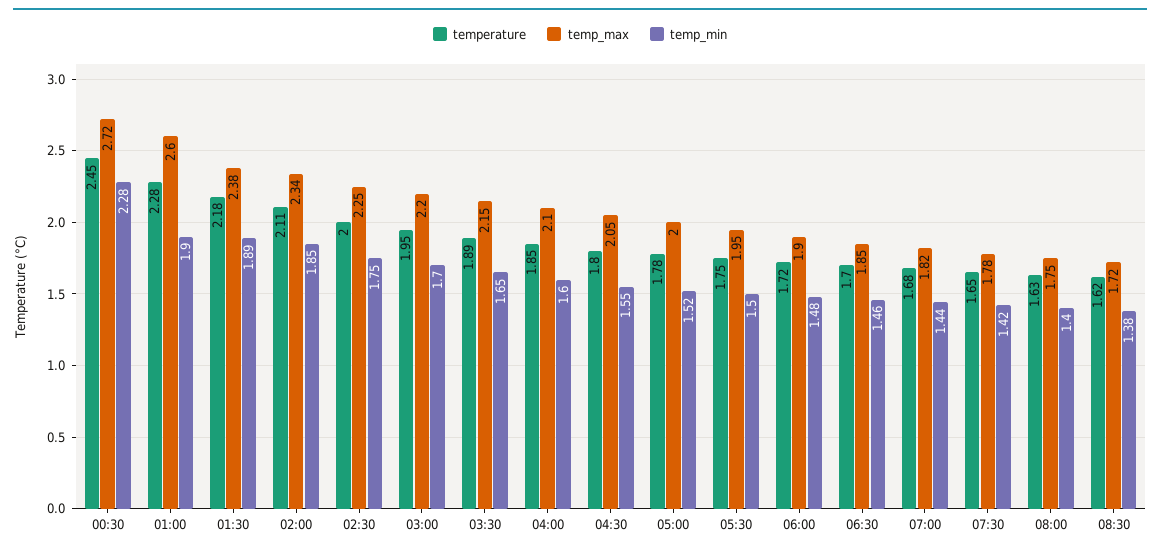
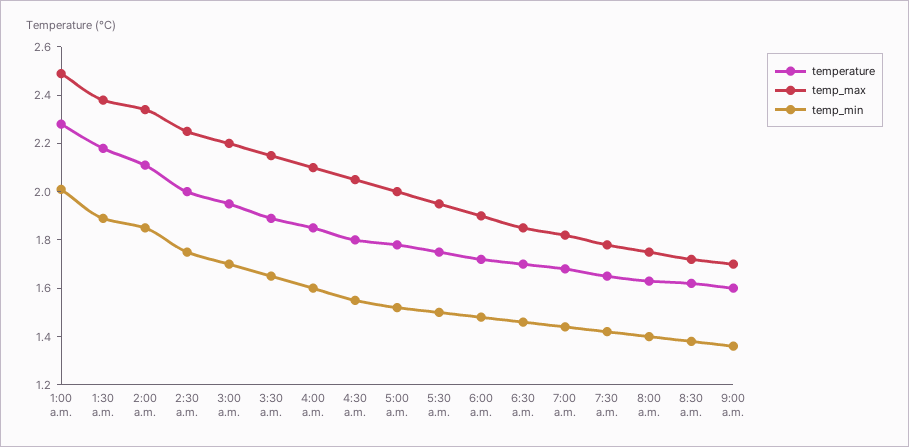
temperature, 00:30: 2.45 -> none
temp_max, 00:30: 2.72 -> none
temp_min, 00:30: 2.28 -> none
temp_max, 01:00: 2.6 -> 2.5
temp_min, 01:00: 1.9 -> 2
temperature, 9:00 a.m.: none -> 1.6
temp_max, 9:00 a.m.: none -> 1.7
temp_min, 9:00 a.m.: none -> 1.35

